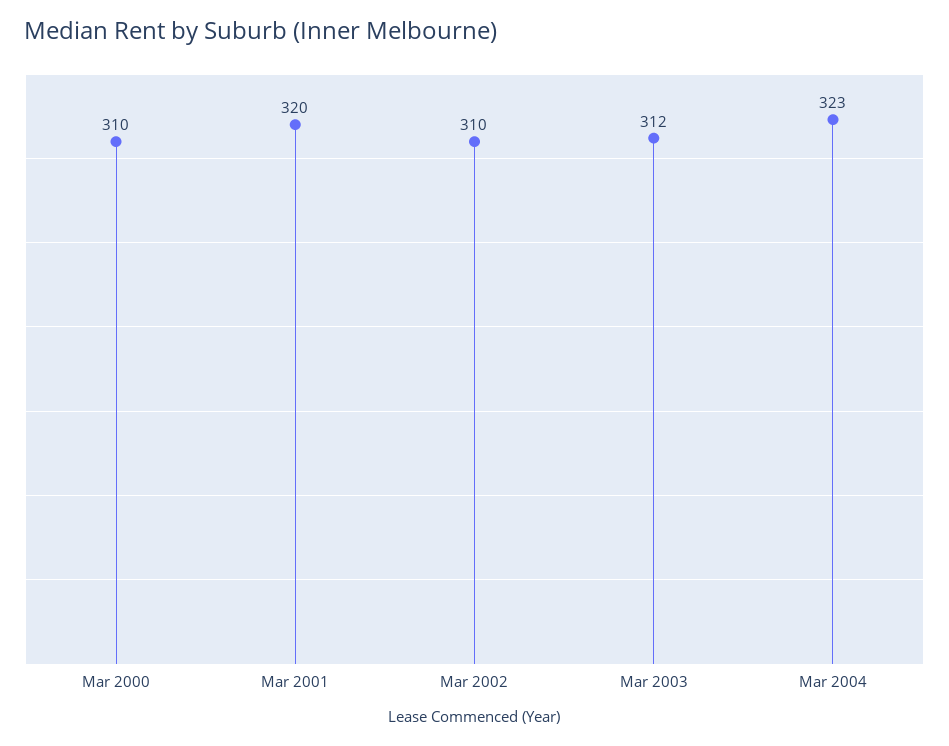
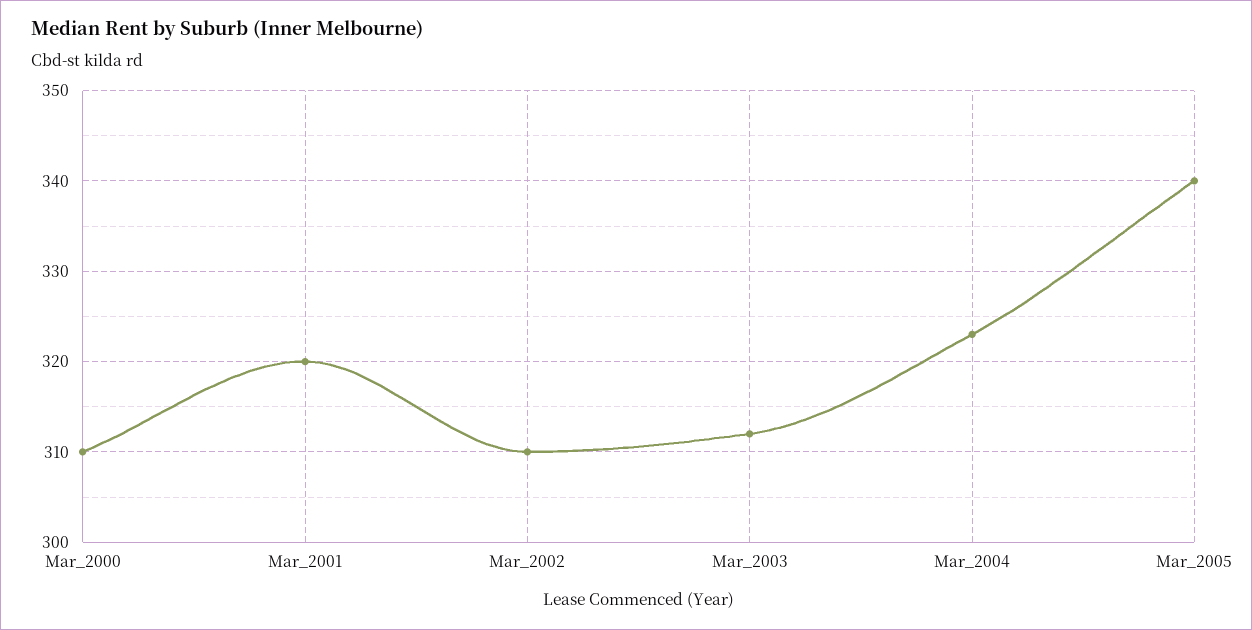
Mar_2005: none -> 340

